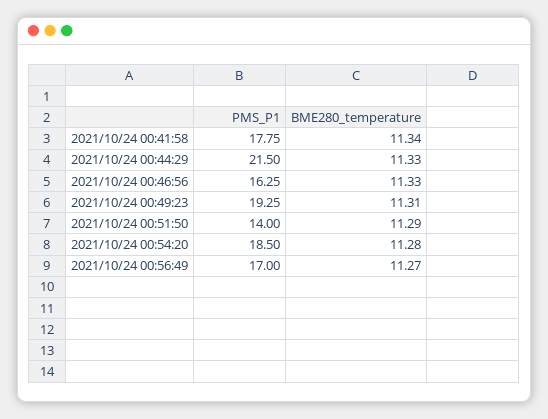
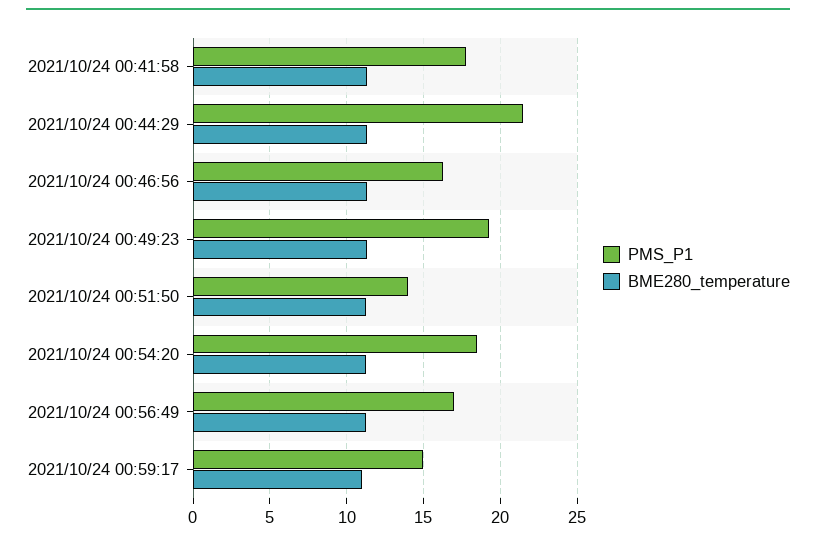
PMS_P1, 2021/10/24 00:59:17: none -> 15
BME280_temperature, 2021/10/24 00:59:17: none -> 11

